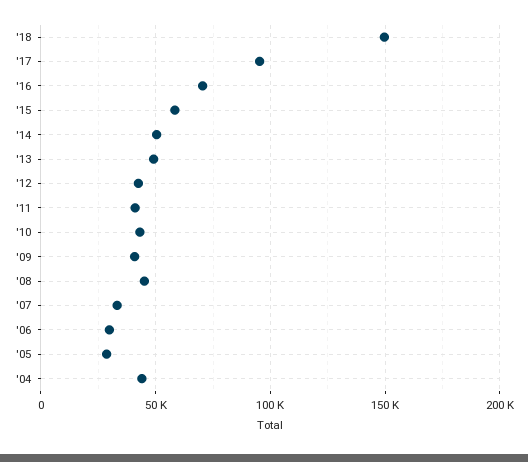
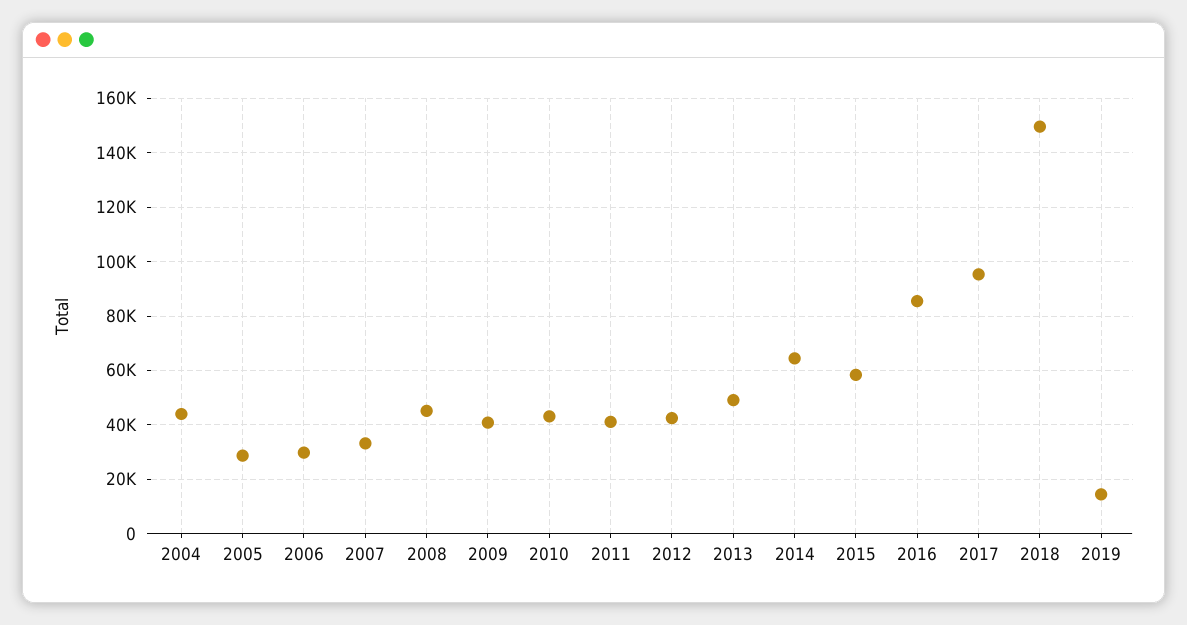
'16: 70000 -> 85000
'14: 50000 -> 65000
2019: none -> 15000

